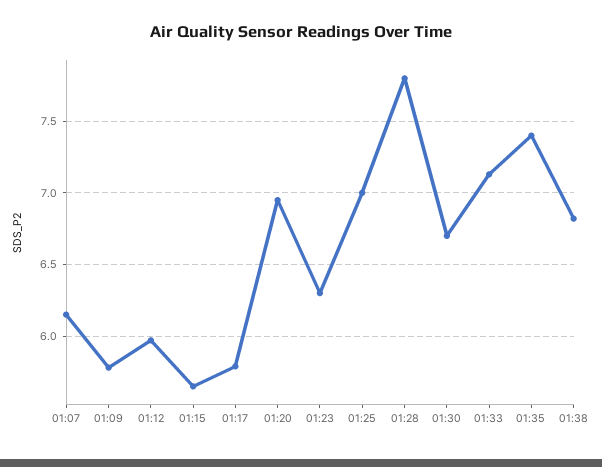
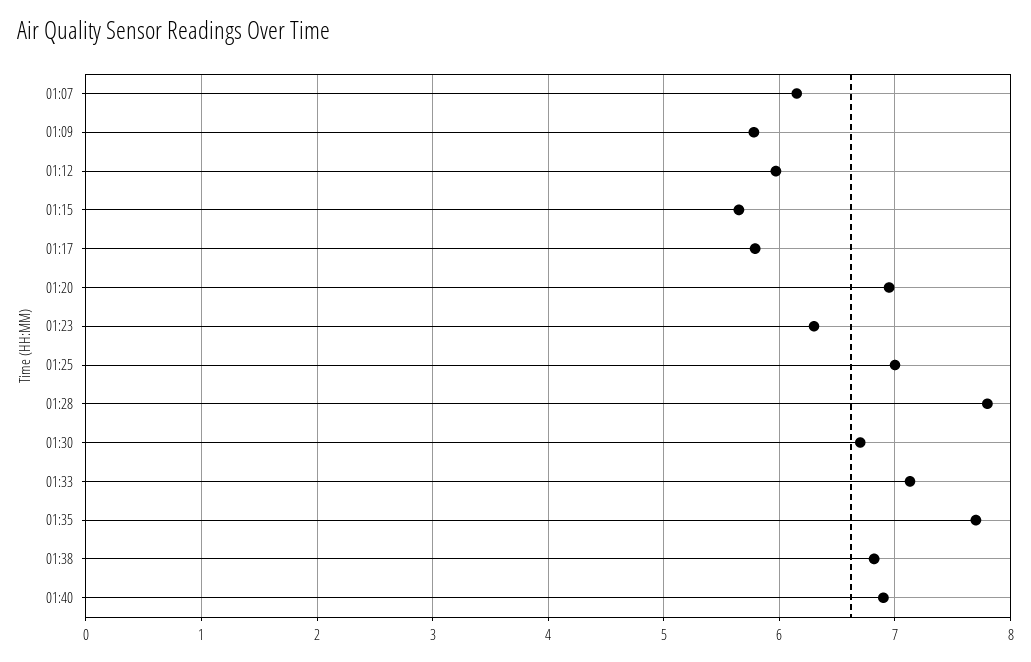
01:35: 7.4 -> 7.7
01:40: none -> 6.9

